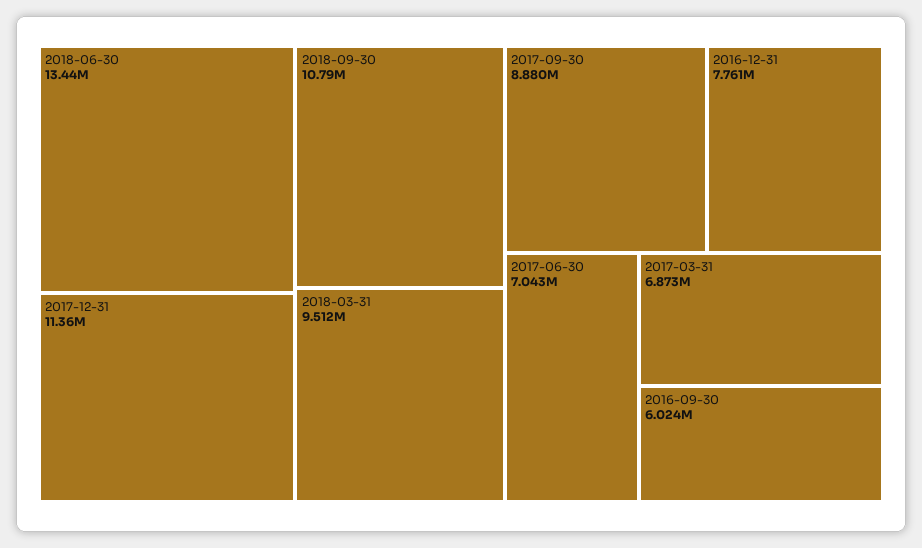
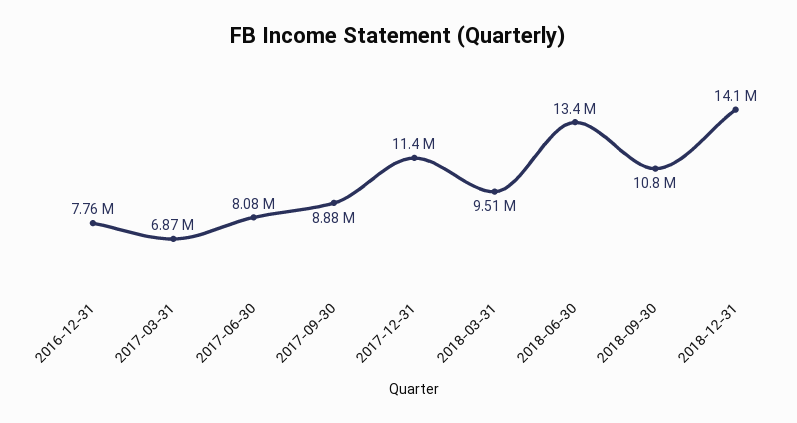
2017-06-30: 7043000 -> 8080000
2016-09-30: 6024000 -> none
2018-12-31: none -> 14100000

